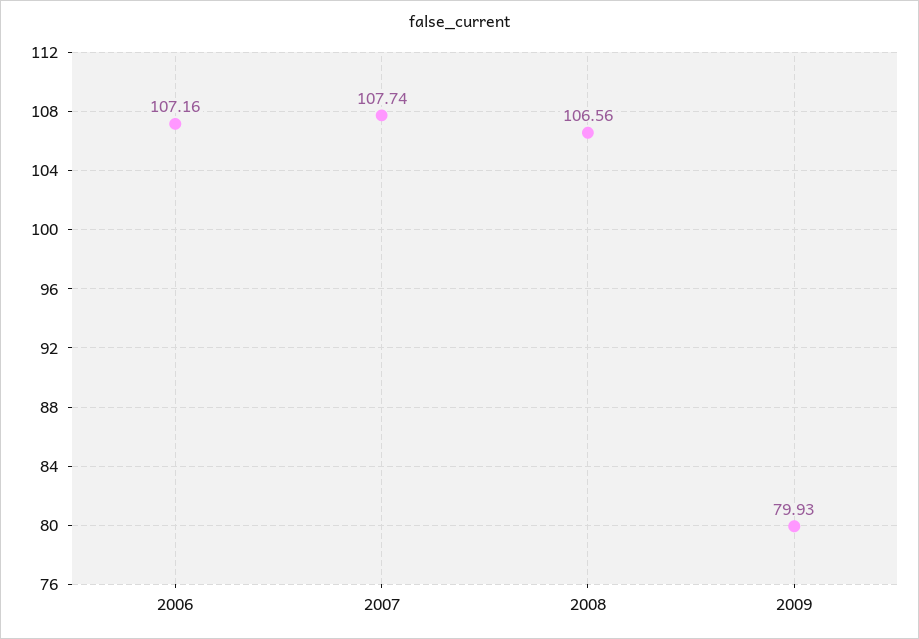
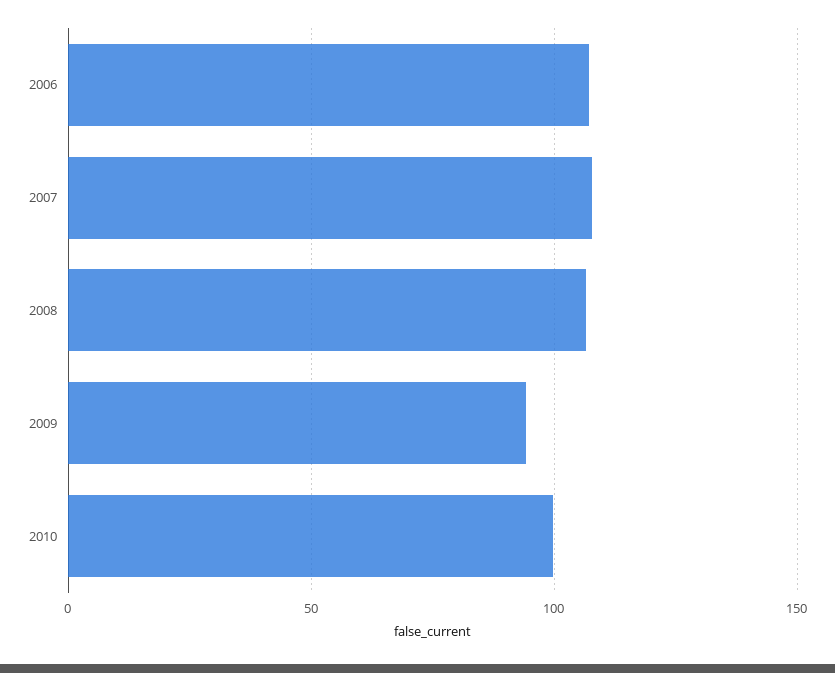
2009: 79.93 -> 95
2010: none -> 100

